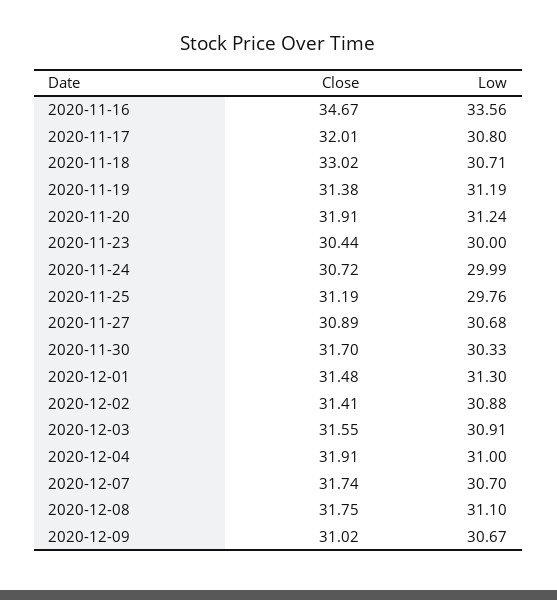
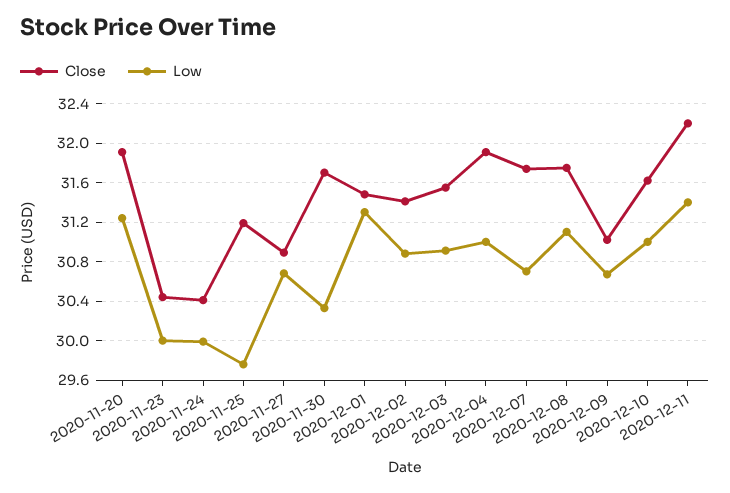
Close, 2020-11-16: 34.67 -> none
Low, 2020-11-16: 33.56 -> none
Close, 2020-11-17: 32.01 -> none
Low, 2020-11-17: 30.8 -> none
Close, 2020-11-18: 33.02 -> none
Low, 2020-11-18: 30.71 -> none
Close, 2020-11-19: 31.38 -> none
Low, 2020-11-19: 31.19 -> none
Close, 2020-11-24: 30.72 -> 30.4
Close, 2020-12-10: none -> 31.6
Low, 2020-12-10: none -> 31
Close, 2020-12-11: none -> 32.2
Low, 2020-12-11: none -> 31.4

